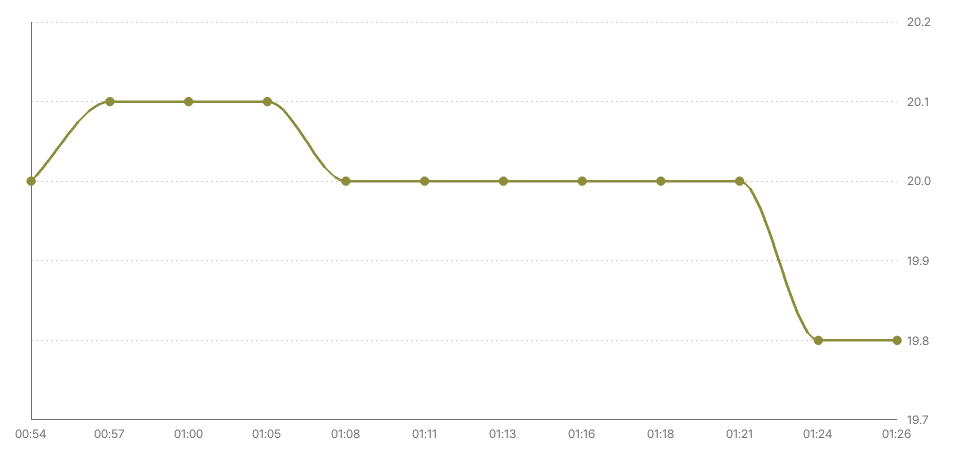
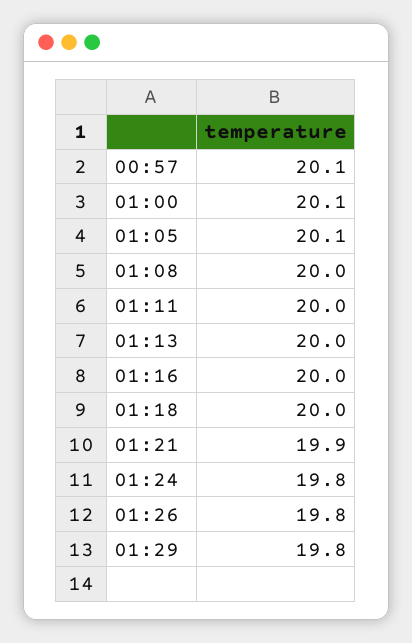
00:54: 20 -> none
01:21: 20 -> 19.9
01:29: none -> 19.8

